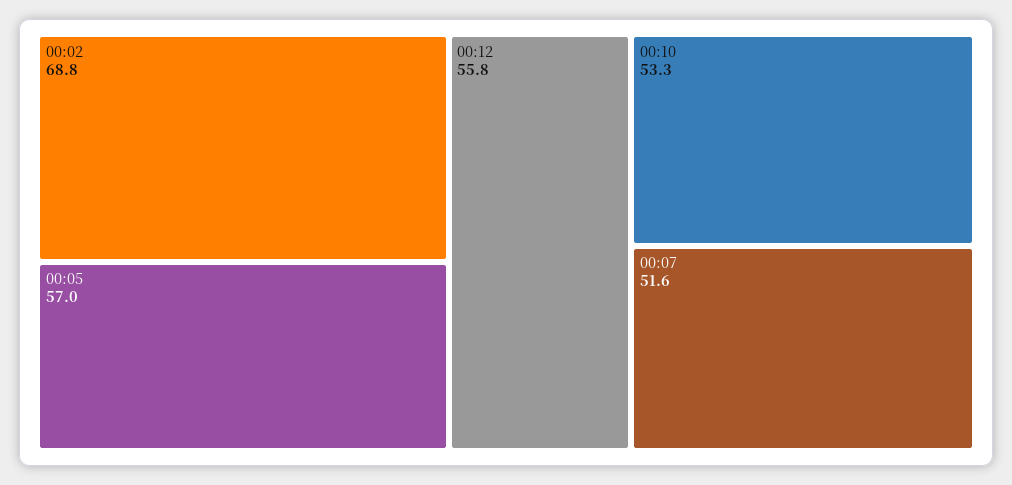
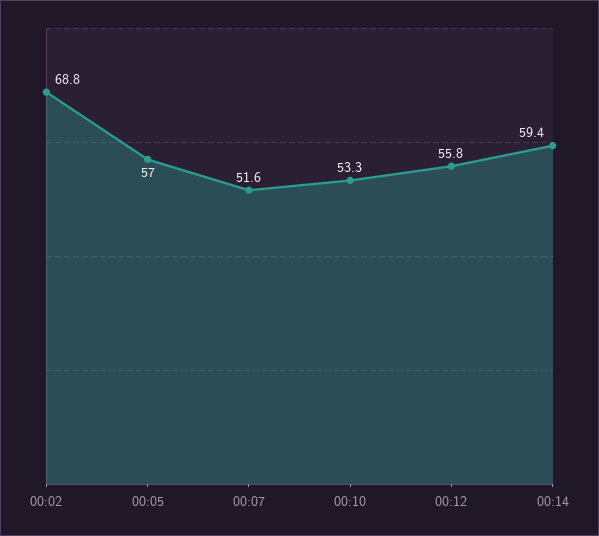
00:14: none -> 59.4

